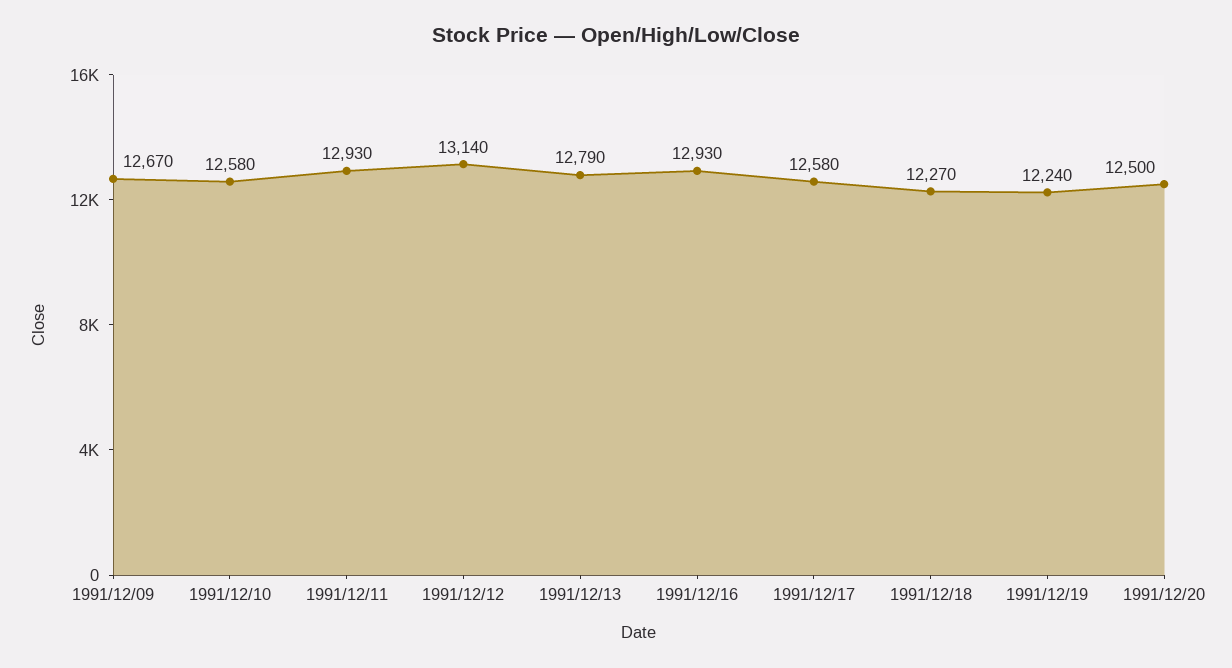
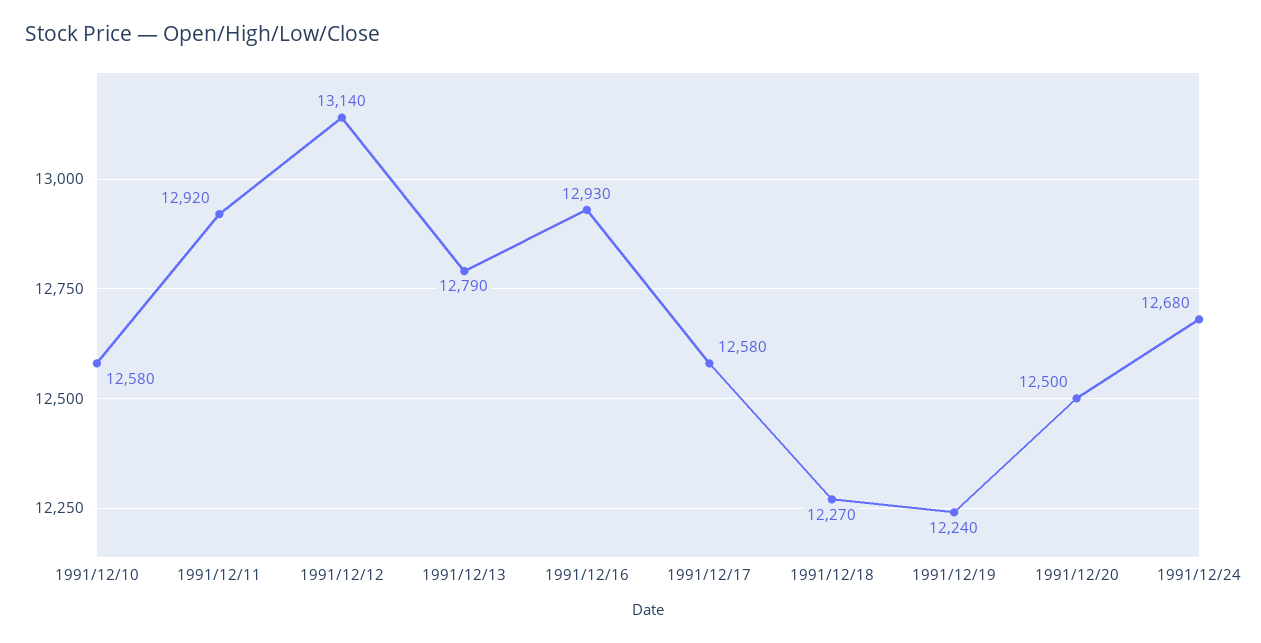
1991/12/09: 12670 -> none
1991/12/11: 12930 -> 12920
1991/12/24: none -> 12680

